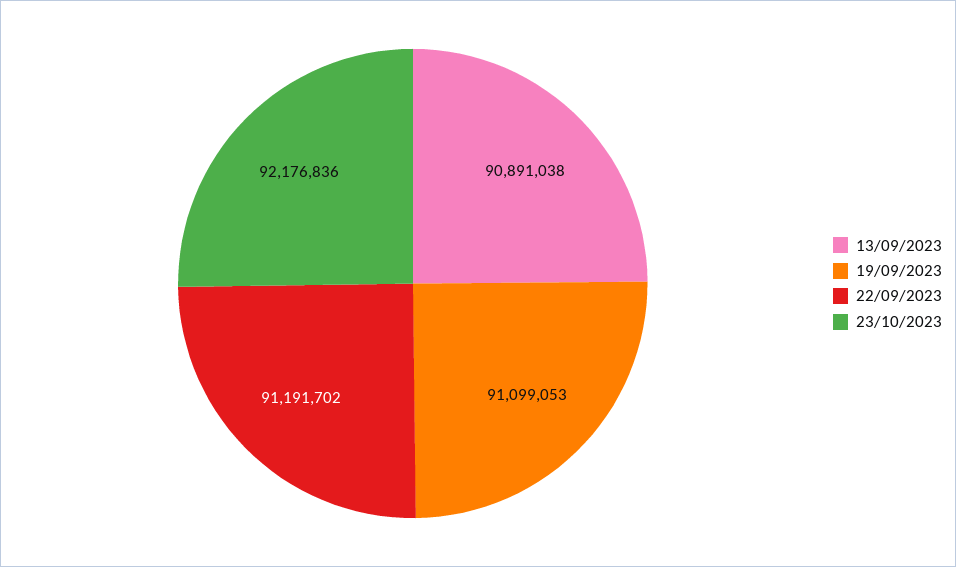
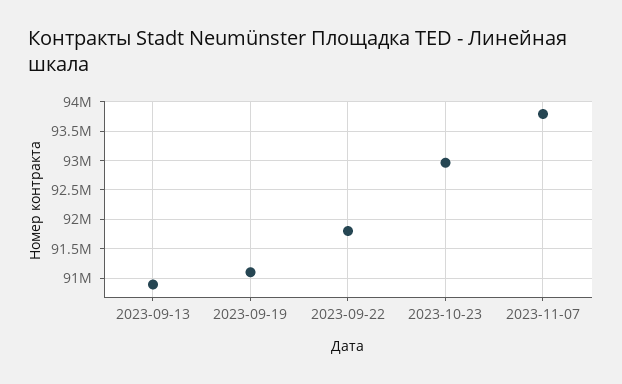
22/09/2023: 91191702 -> 91750000
23/10/2023: 92176836 -> 93000000
2023-11-07: none -> 93750000

